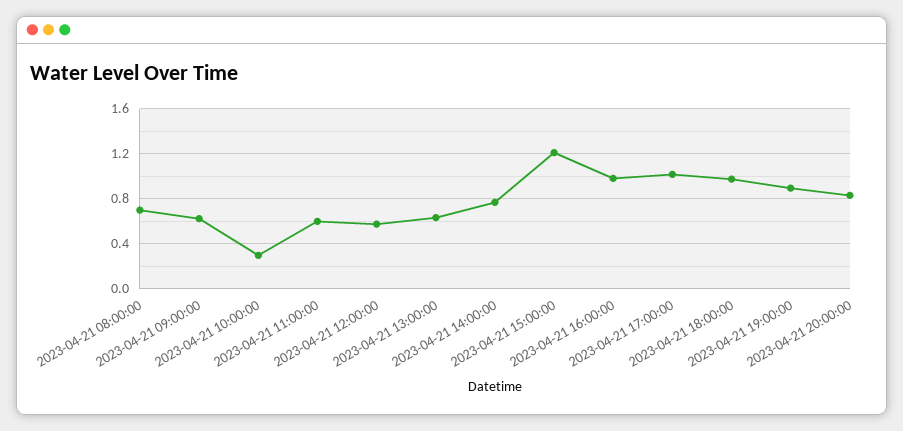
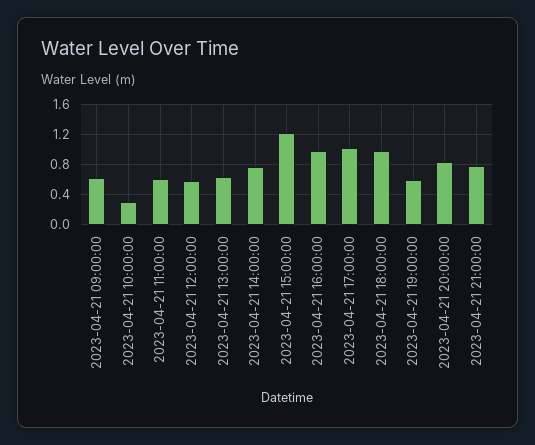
2023-04-21 08:00:00: 0.7 -> none
2023-04-21 19:00:00: 0.9 -> 0.6
2023-04-21 21:00:00: none -> 0.8

